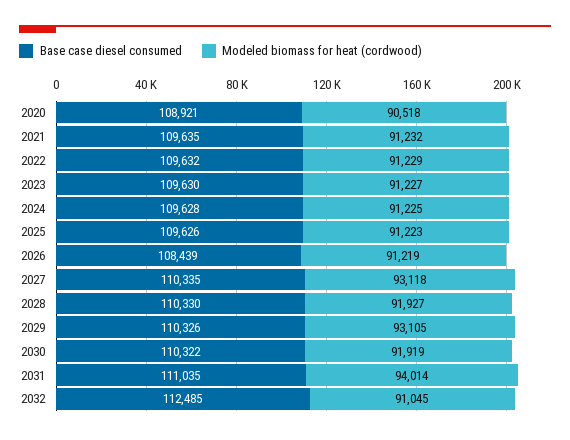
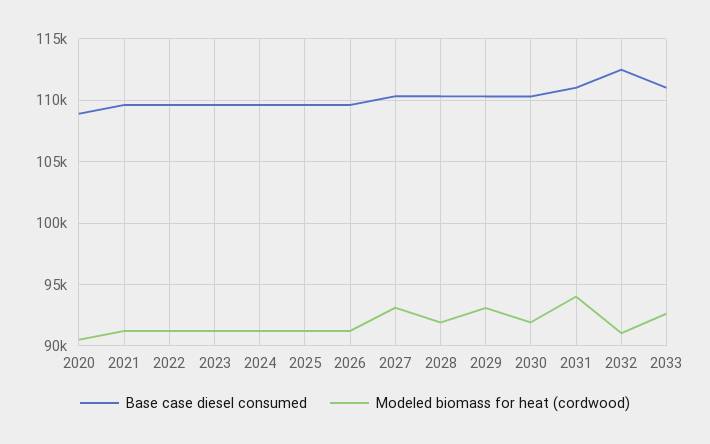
Base case diesel consumed, 2026: 108439 -> 109500
Base case diesel consumed, 2033: none -> 111000
Modeled biomass for heat (cordwood), 2033: none -> 92500

